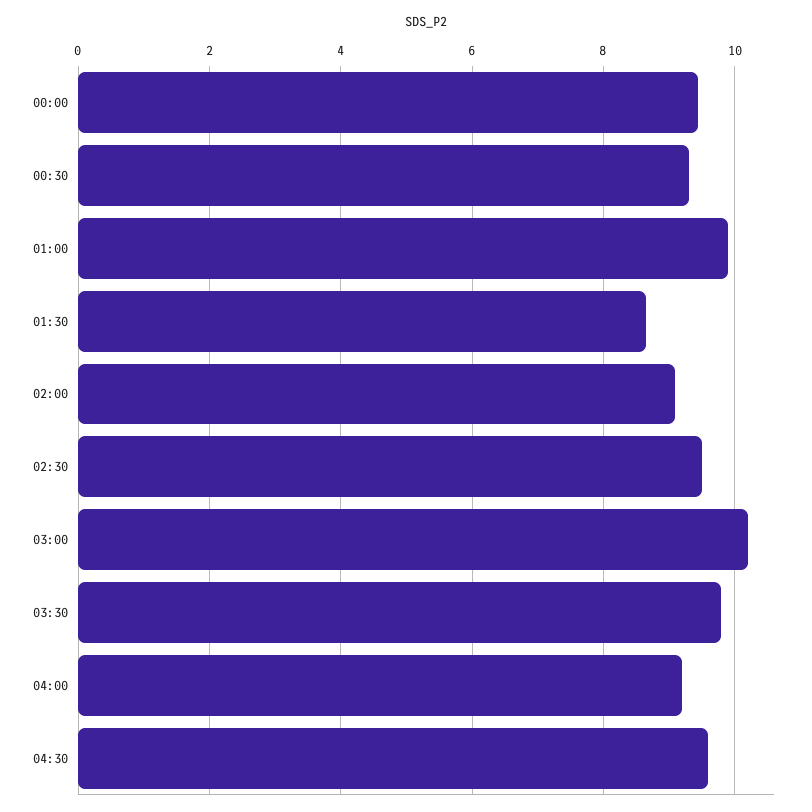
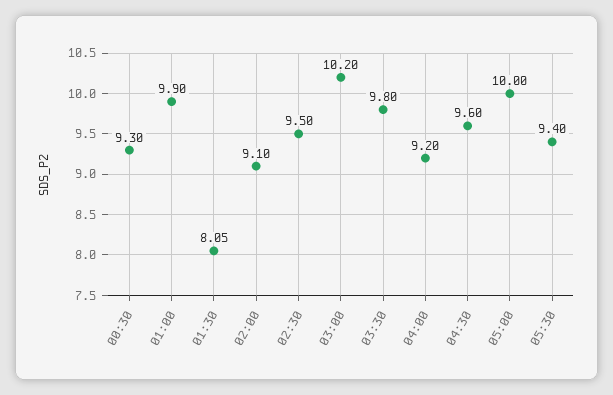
00:00: 9.4 -> none
01:30: 8.6 -> 8.05
05:00: none -> 10
05:30: none -> 9.4

